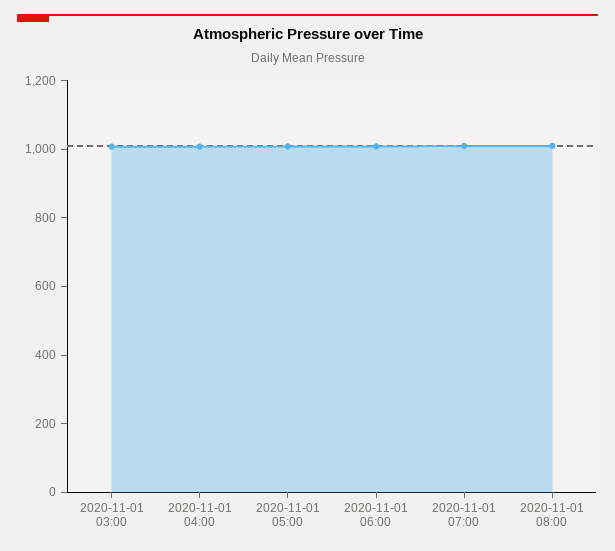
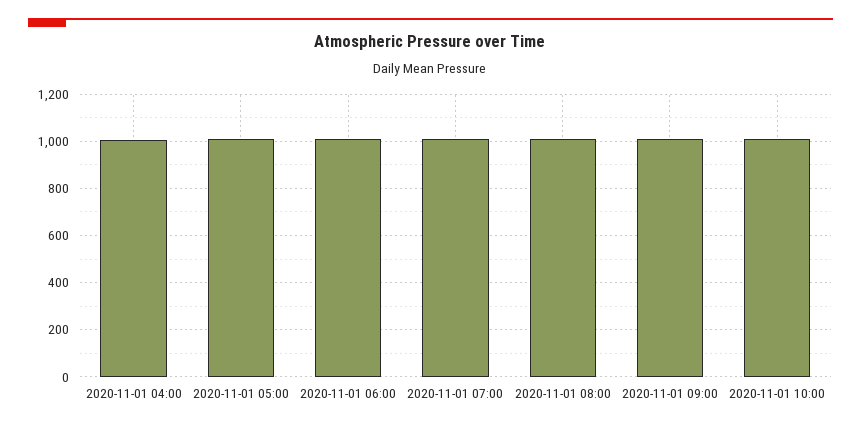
2020-11-01 03:00: 1000 -> none
2020-11-01 09:00: none -> 1000
2020-11-01 10:00: none -> 1000

